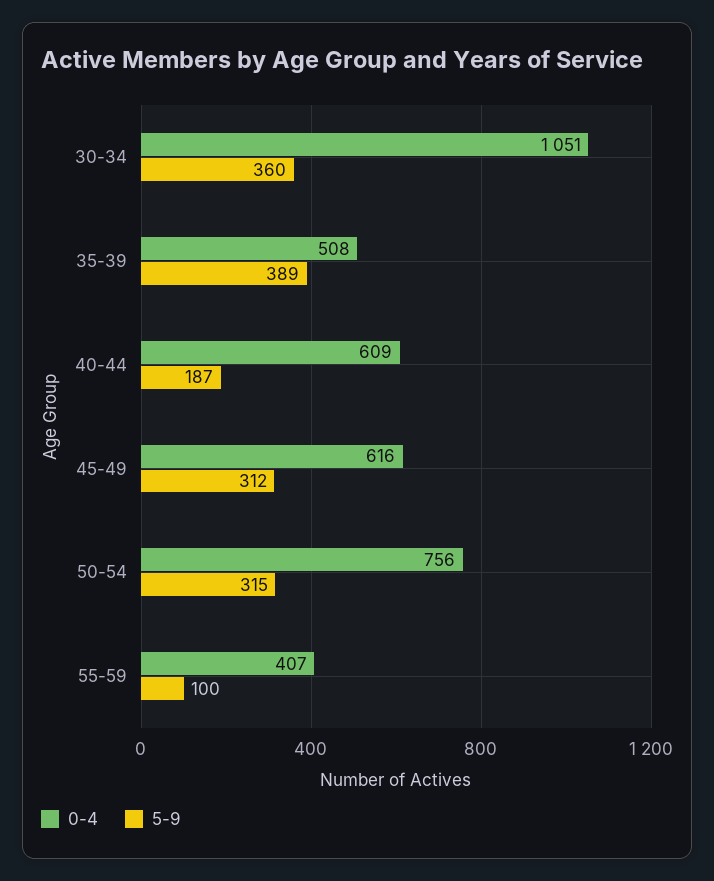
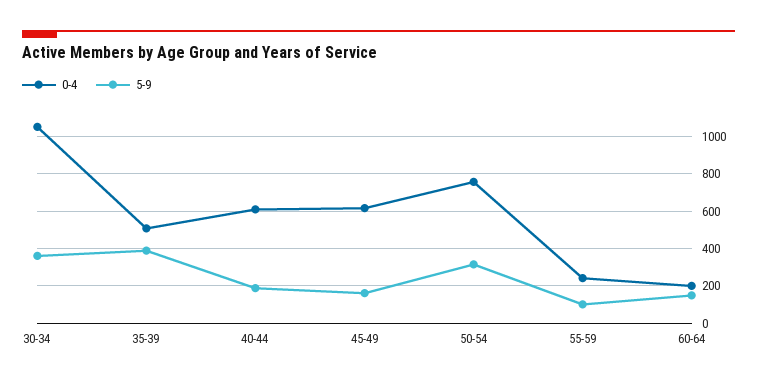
5-9, 45-49: 312 -> 150
0-4, 55-59: 407 -> 250
0-4, 60-64: none -> 200
5-9, 60-64: none -> 150

